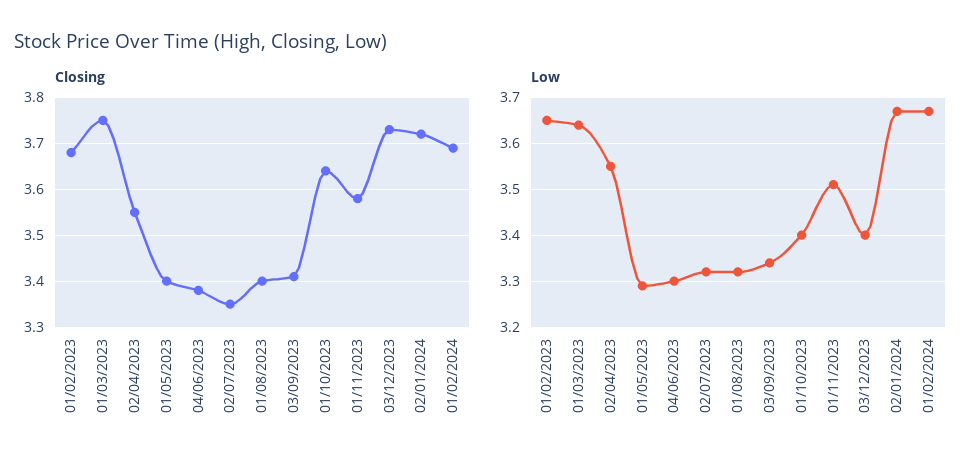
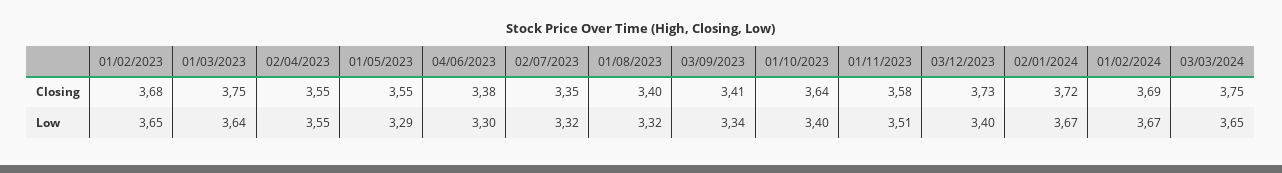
Closing, 01/05/2023: 3.4 -> 3.55
Closing, 03/03/2024: none -> 3.75
Low, 03/03/2024: none -> 3.65

